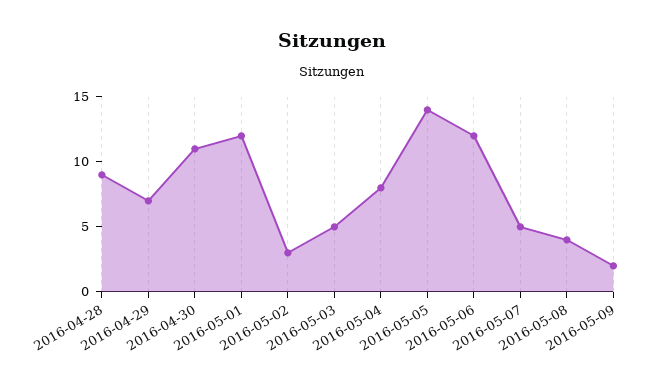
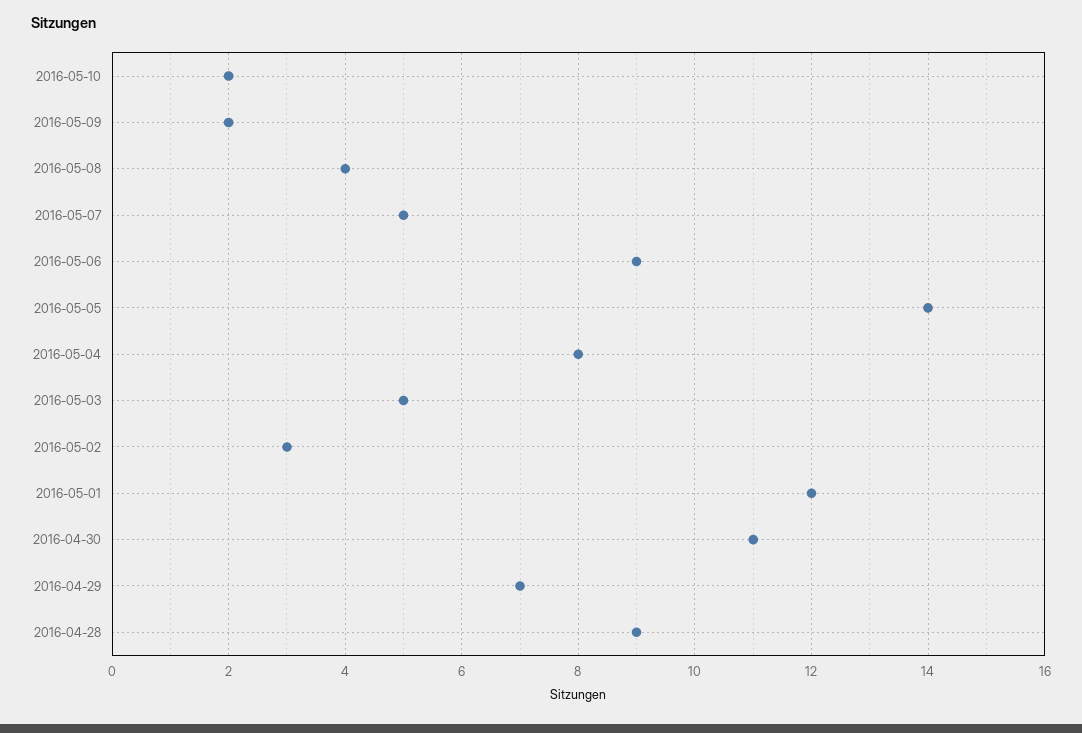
2016-05-06: 12 -> 9
2016-05-10: none -> 2

